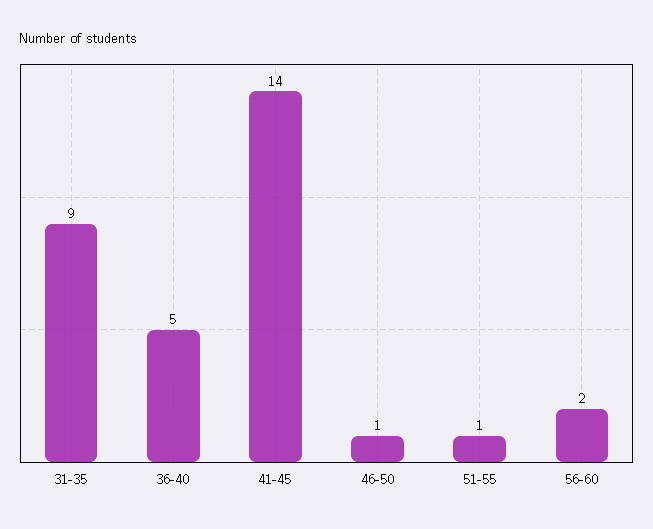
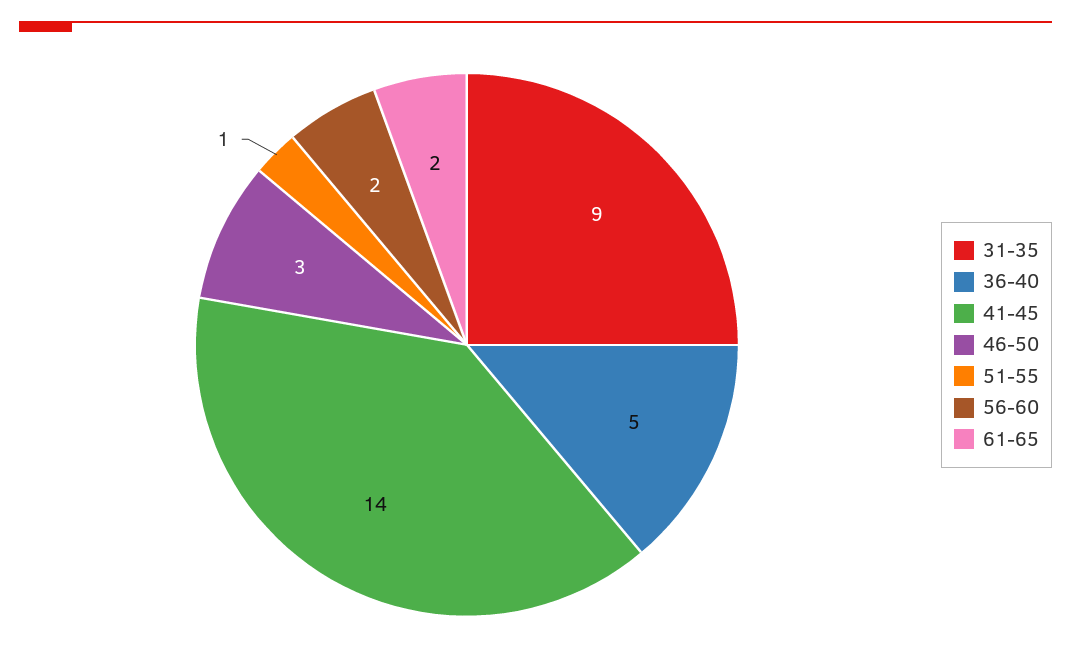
46-50: 1 -> 3
61-65: none -> 2

